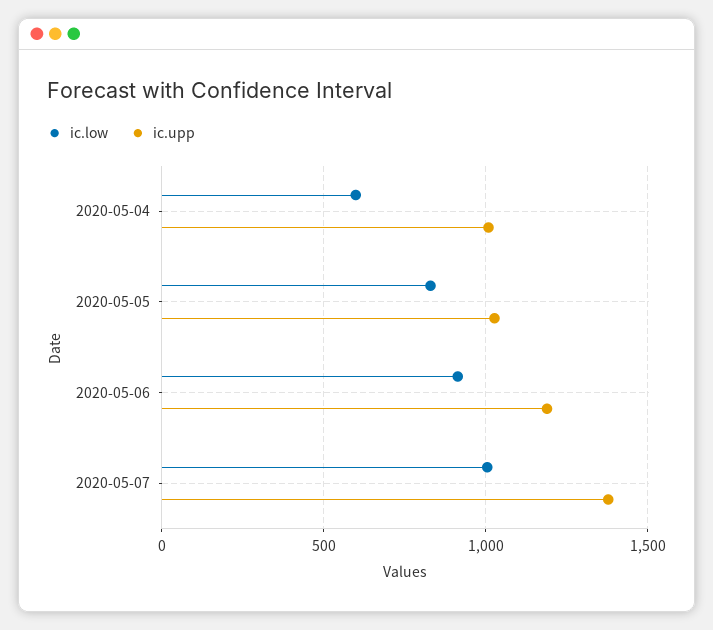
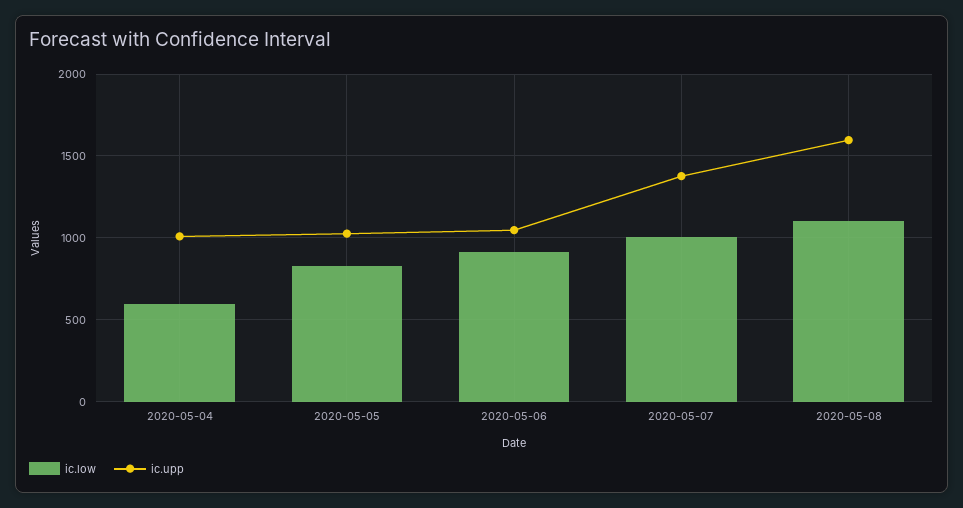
ic.upp, 2020-05-06: 1200 -> 1050
ic.low, 2020-05-08: none -> 1100
ic.upp, 2020-05-08: none -> 1600

